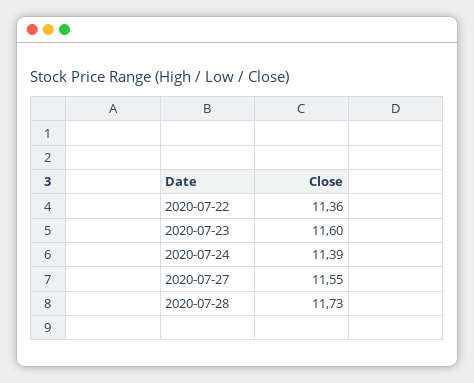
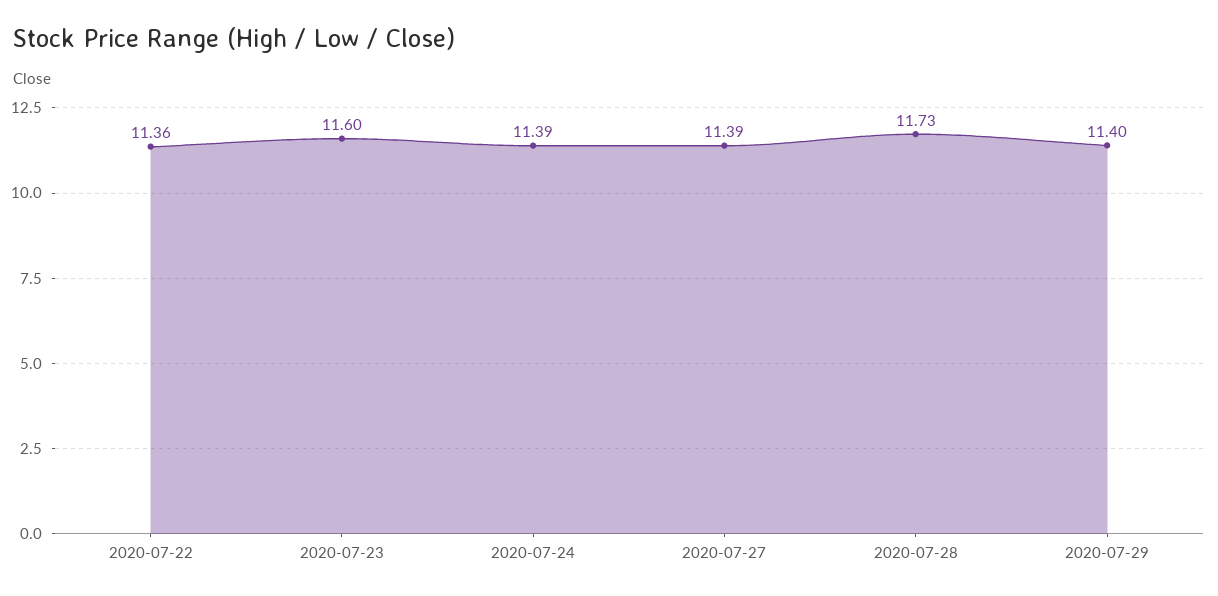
2020-07-27: 11.55 -> 11.39
2020-07-29: none -> 11.4

